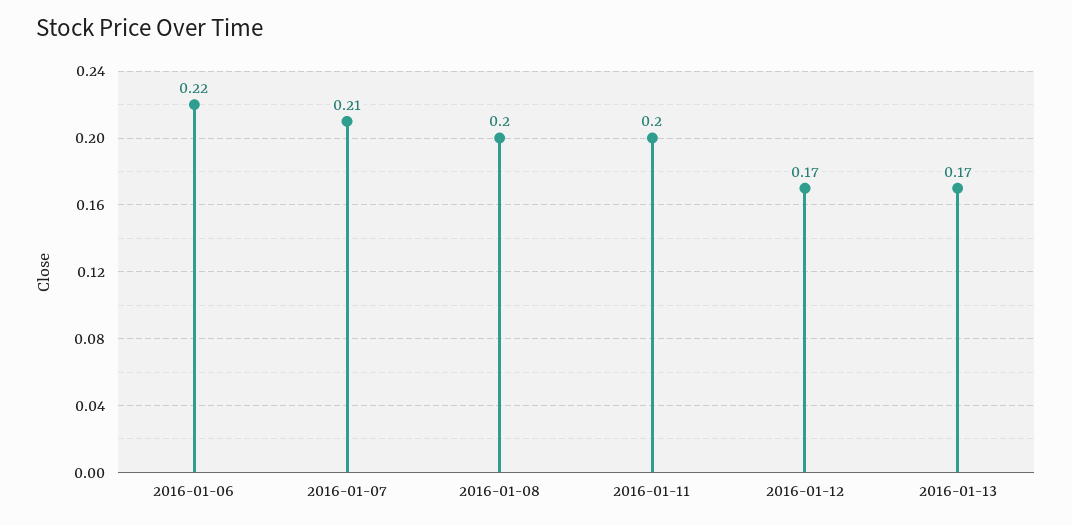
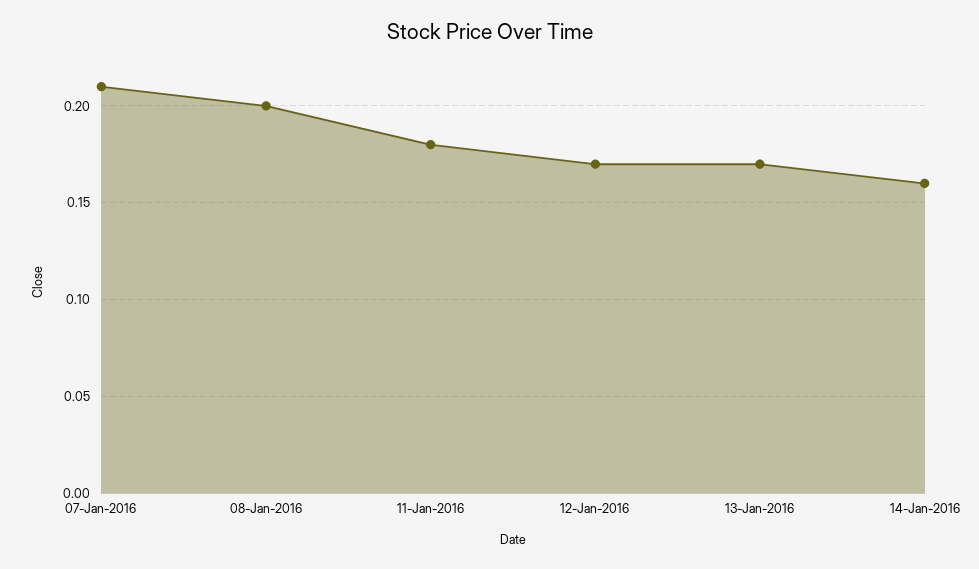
2016-01-06: 0.22 -> none
2016-01-11: 0.2 -> 0.18
14-Jan-2016: none -> 0.16

